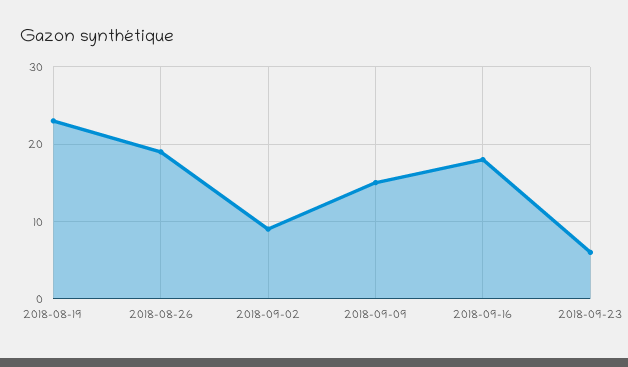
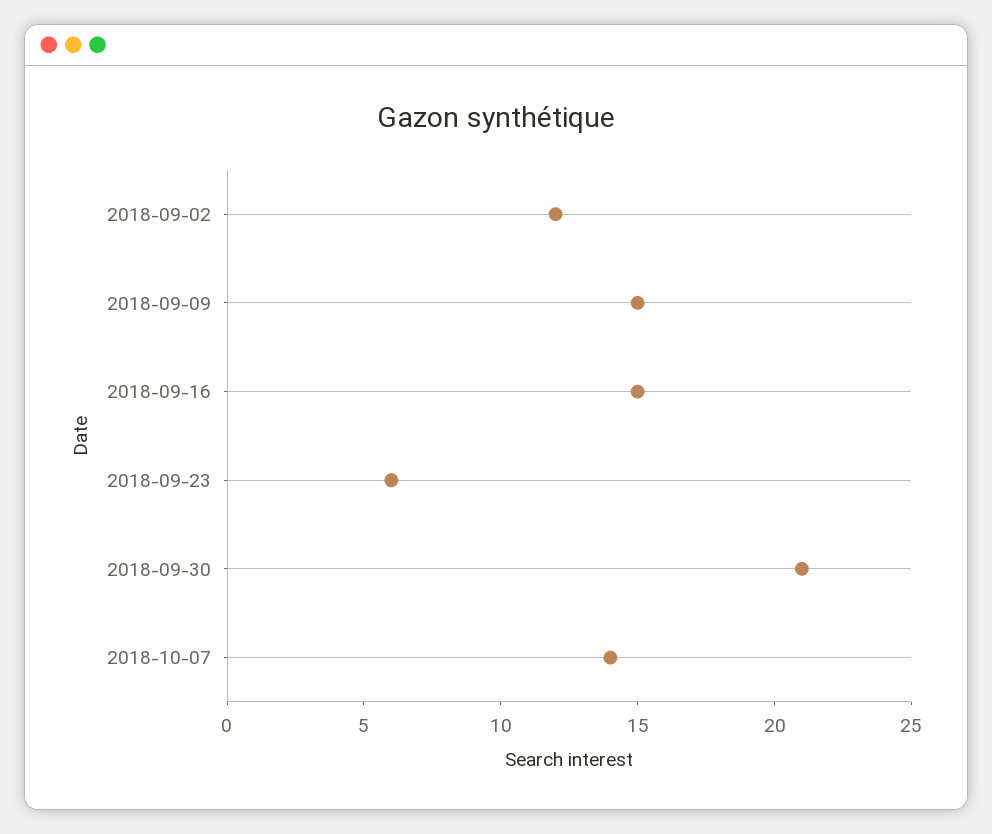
2018-08-19: 23 -> none
2018-08-26: 19 -> none
2018-09-02: 9 -> 12
2018-09-16: 18 -> 15
2018-09-30: none -> 21
2018-10-07: none -> 14

